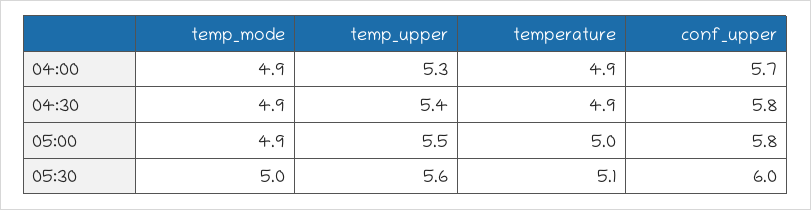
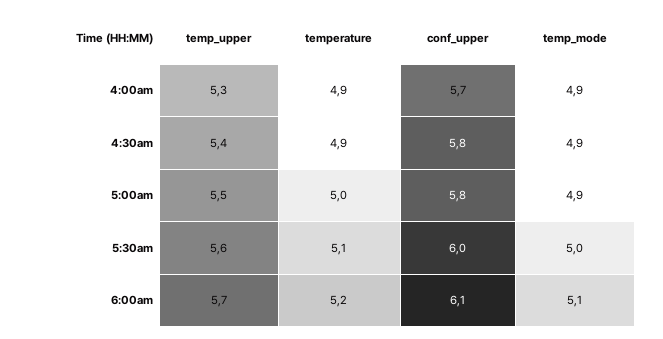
temp_upper, 6:00am: none -> 5.7
temperature, 6:00am: none -> 5.2
conf_upper, 6:00am: none -> 6.1
temp_mode, 6:00am: none -> 5.1

